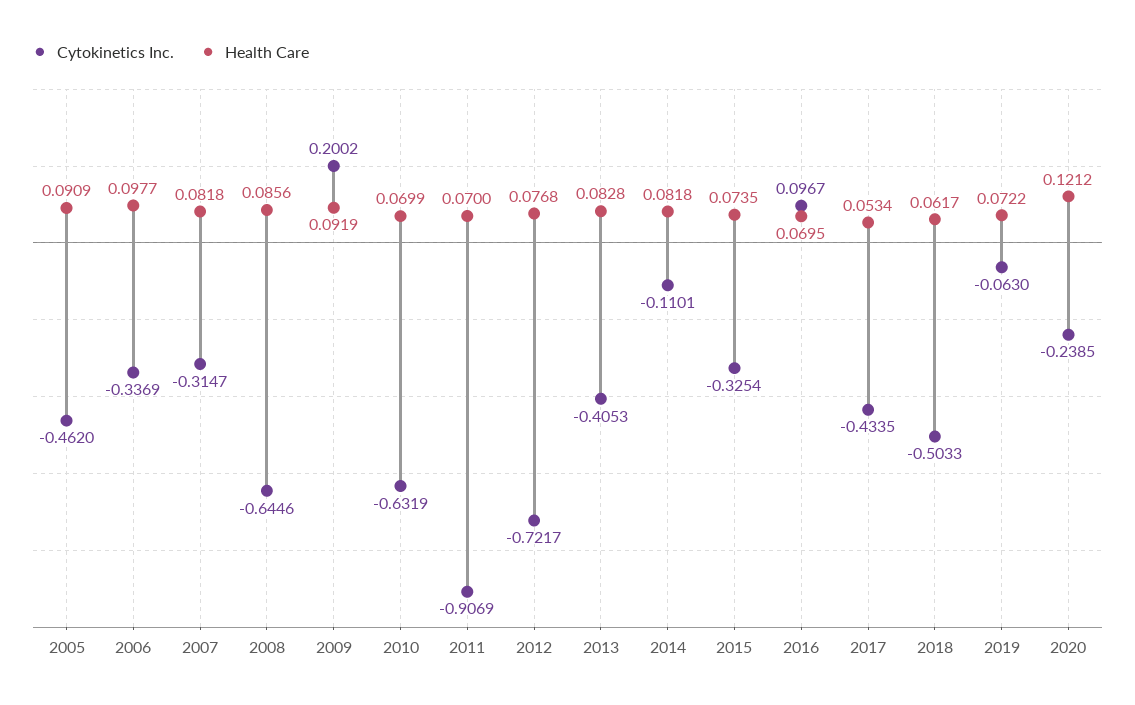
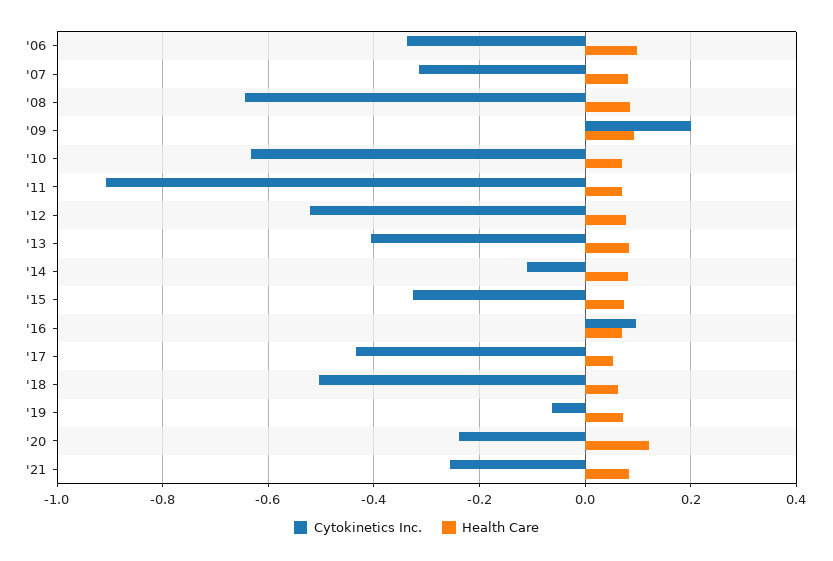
Cytokinetics Inc., 2005: -0.462 -> none
Health Care, 2005: 0.0909 -> none
Cytokinetics Inc., 2012: -0.7217 -> -0.52
Cytokinetics Inc., '21: none -> -0.26
Health Care, '21: none -> 0.08

